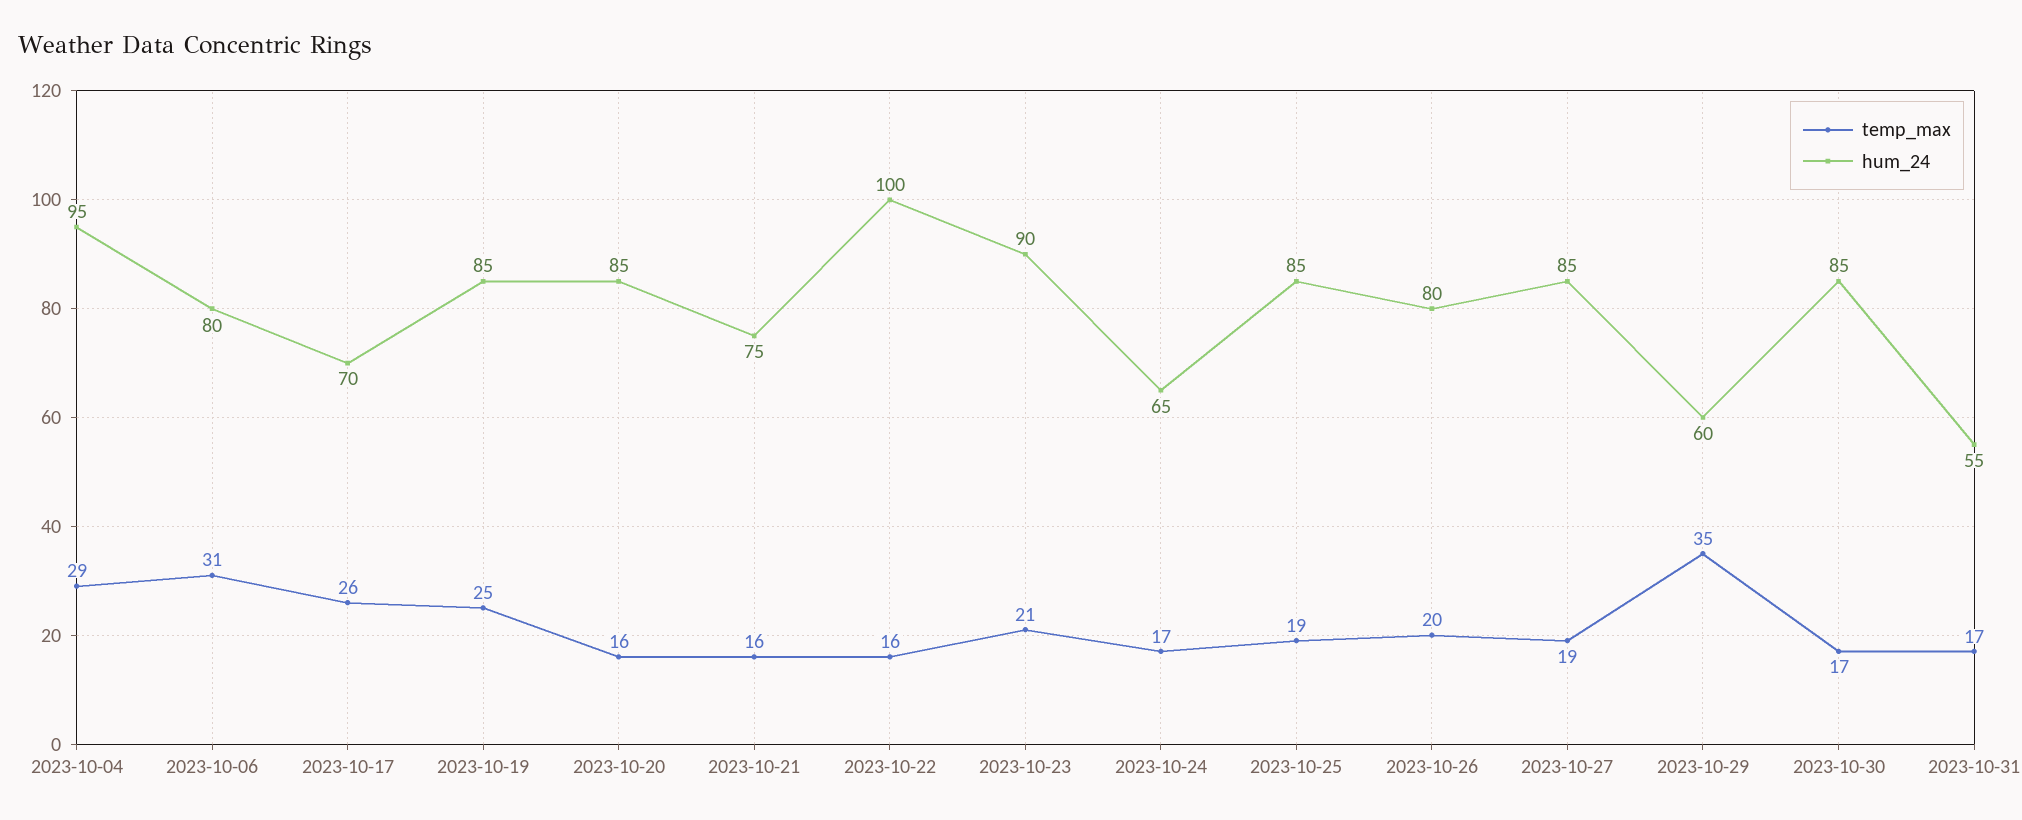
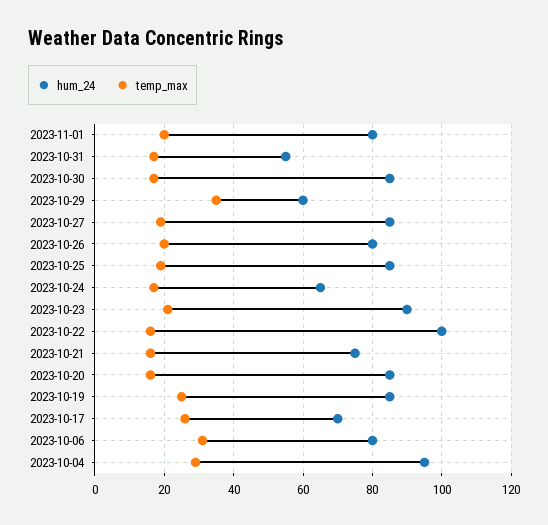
hum_24, 2023-11-01: none -> 80
temp_max, 2023-11-01: none -> 20

